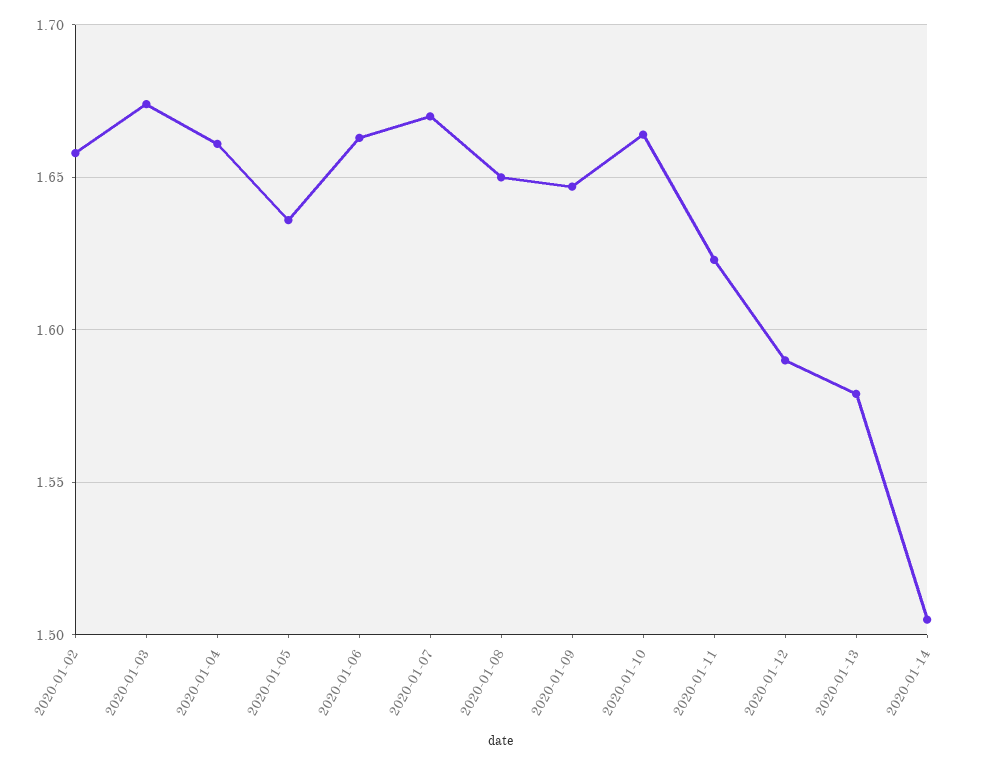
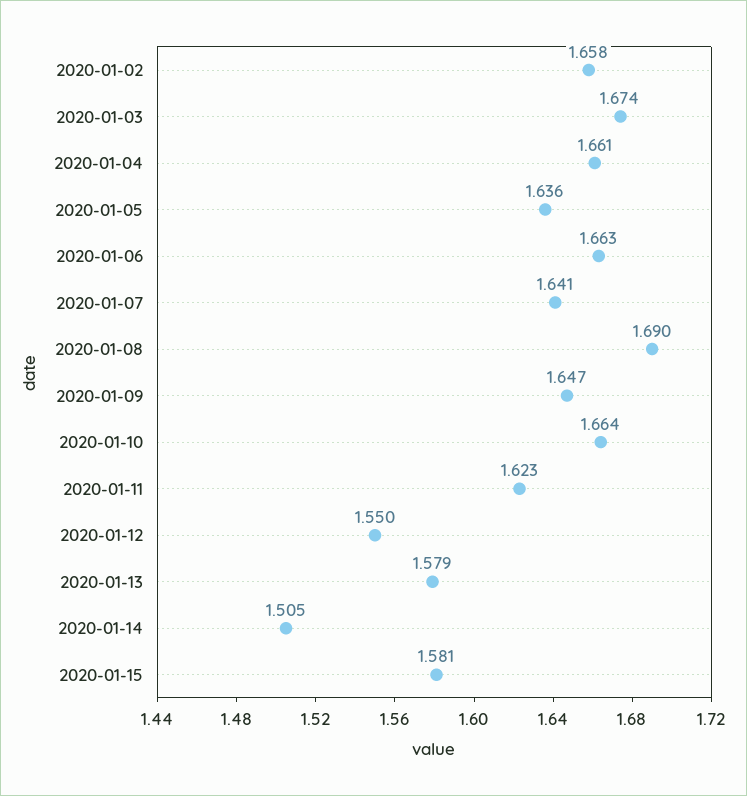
2020-01-07: 1.67 -> 1.641
2020-01-08: 1.65 -> 1.69
2020-01-12: 1.59 -> 1.55
2020-01-15: none -> 1.581

